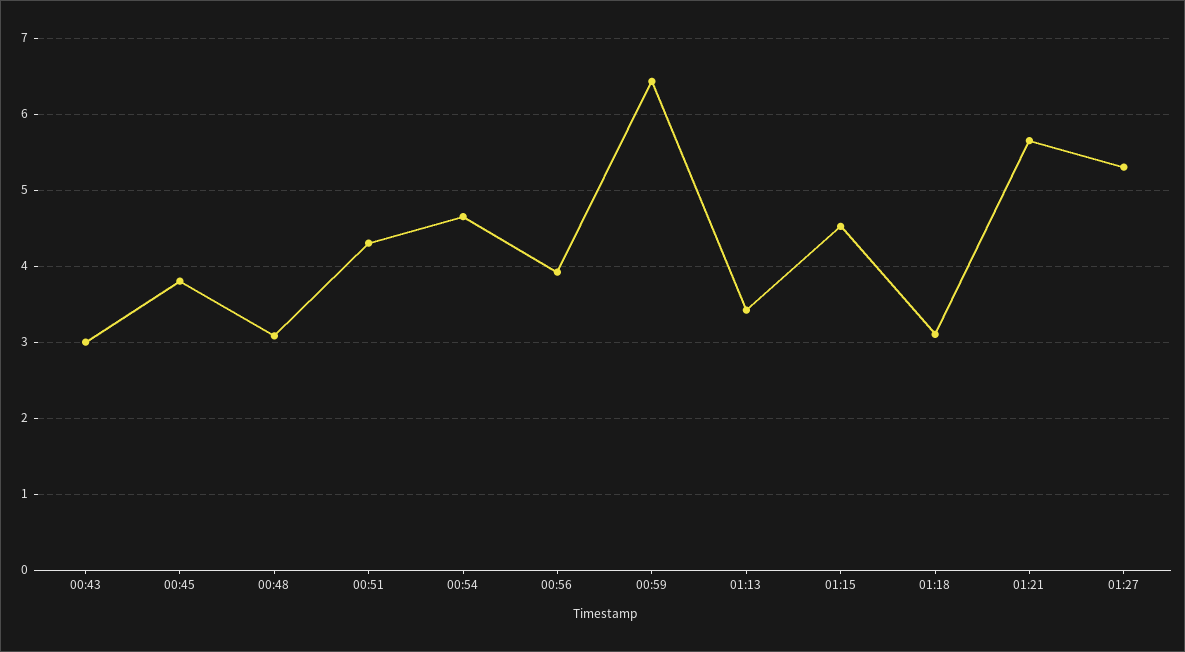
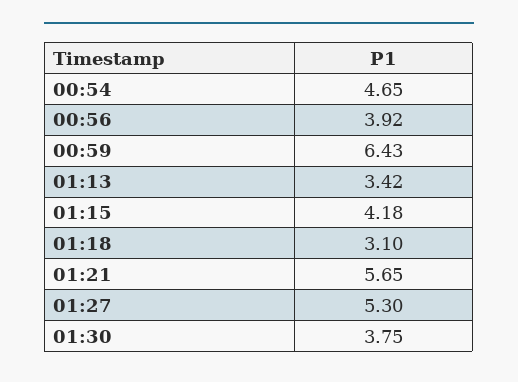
00:43: 3 -> none
00:45: 3.8 -> none
00:48: 3.1 -> none
00:51: 4.3 -> none
01:15: 4.5 -> 4.18
01:30: none -> 3.75

